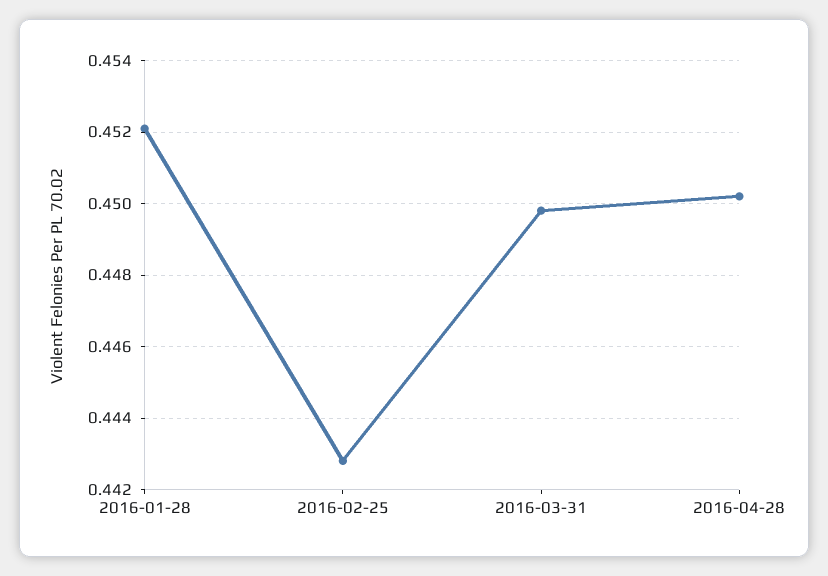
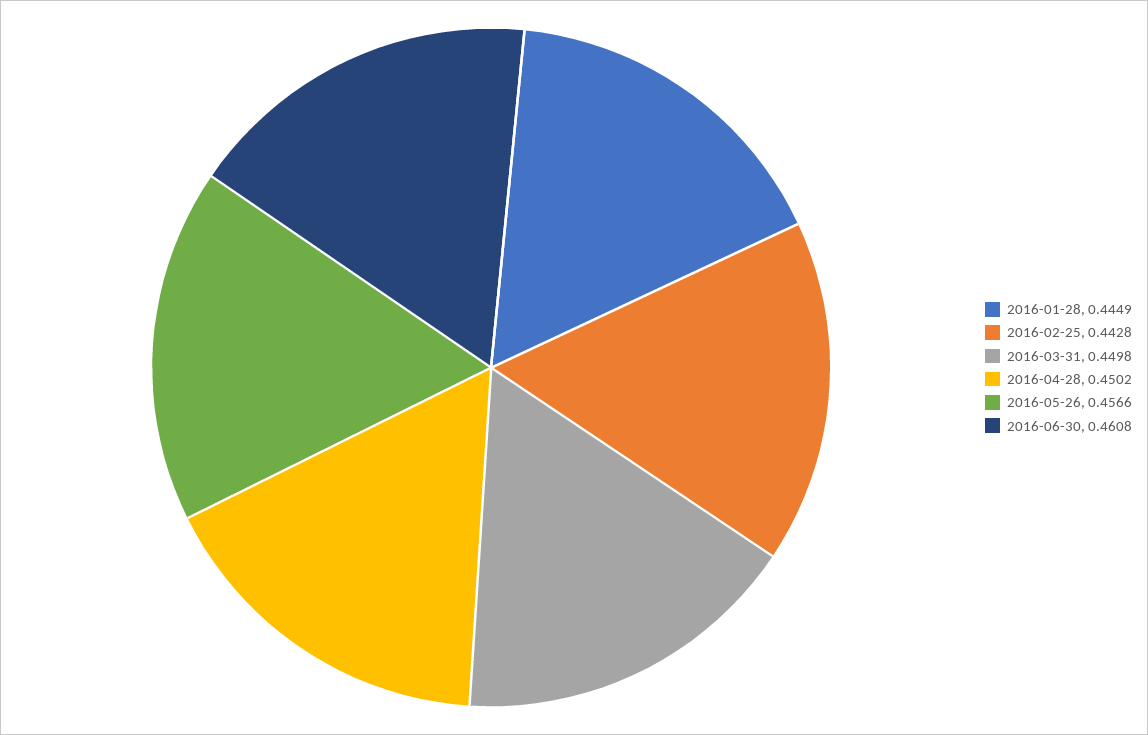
2016-01-28: 0.452 -> 0.4449
2016-05-26: none -> 0.4566
2016-06-30: none -> 0.4608

